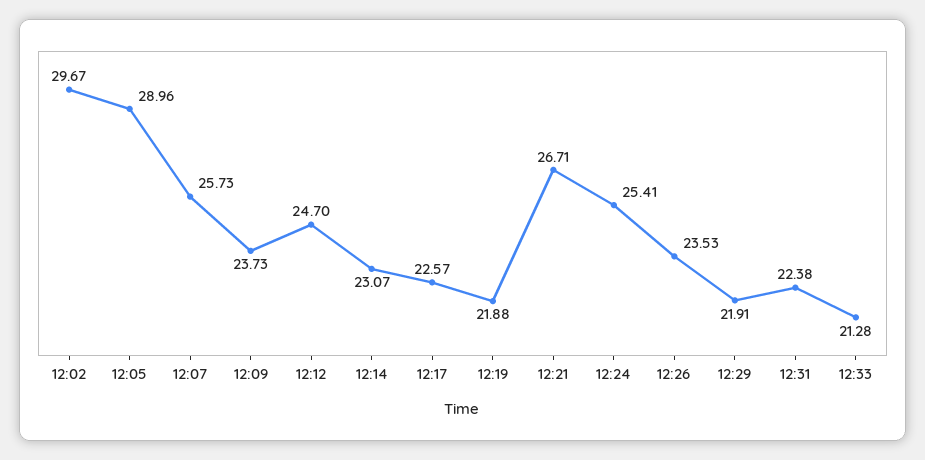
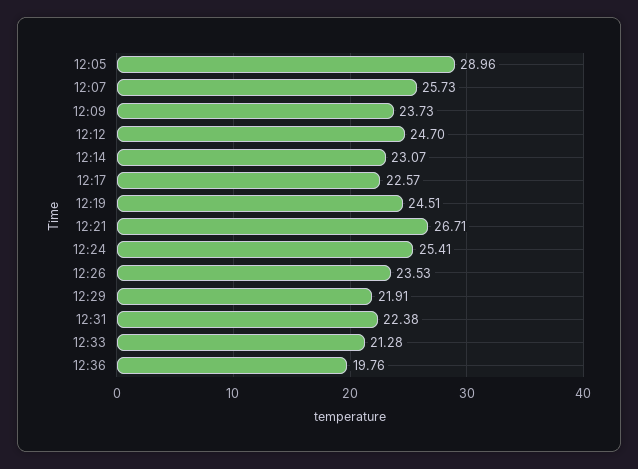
12:02: 29.67 -> none
12:19: 21.88 -> 24.51
12:36: none -> 19.76

